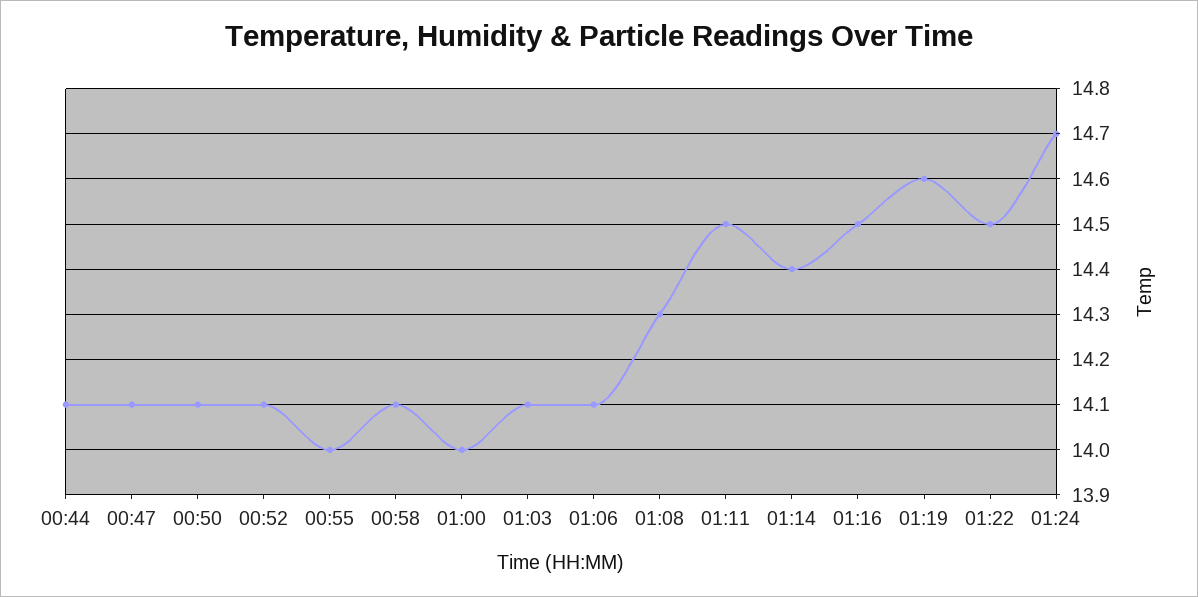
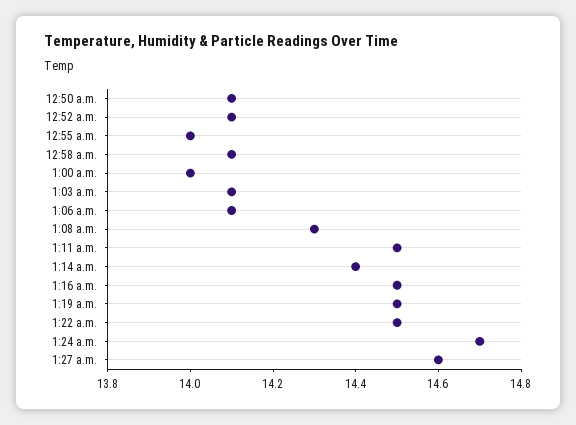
00:44: 14.1 -> none
00:47: 14.1 -> none
01:19: 14.6 -> 14.5
1:27 a.m.: none -> 14.6

